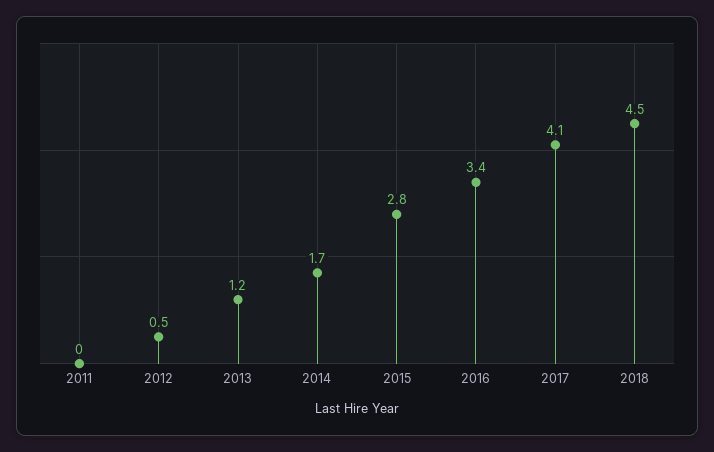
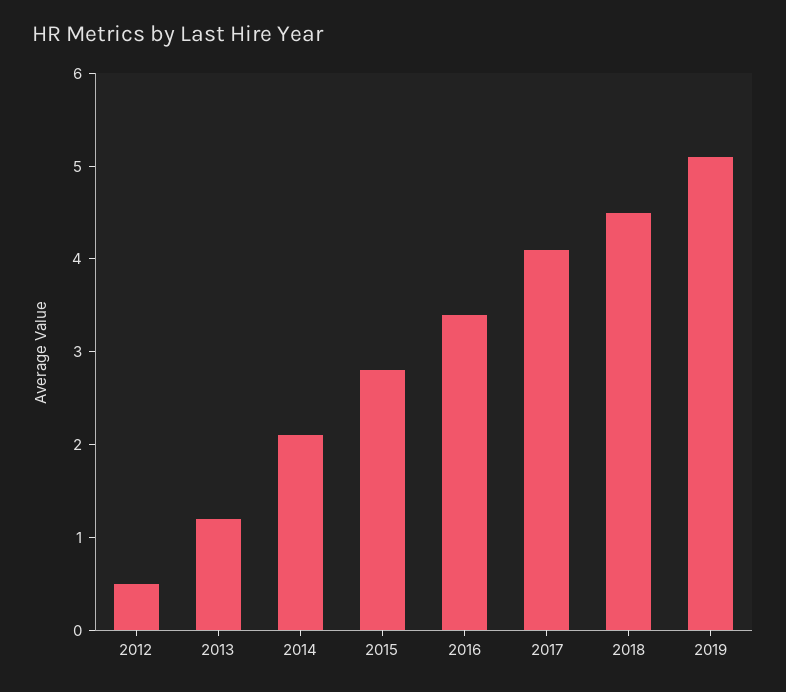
2011: 0 -> none
2014: 1.7 -> 2.1
2019: none -> 5.1

